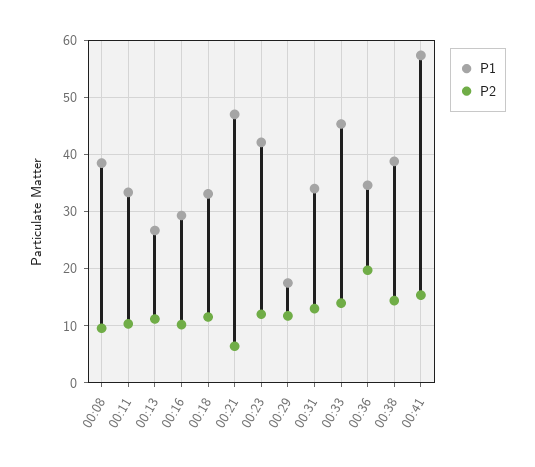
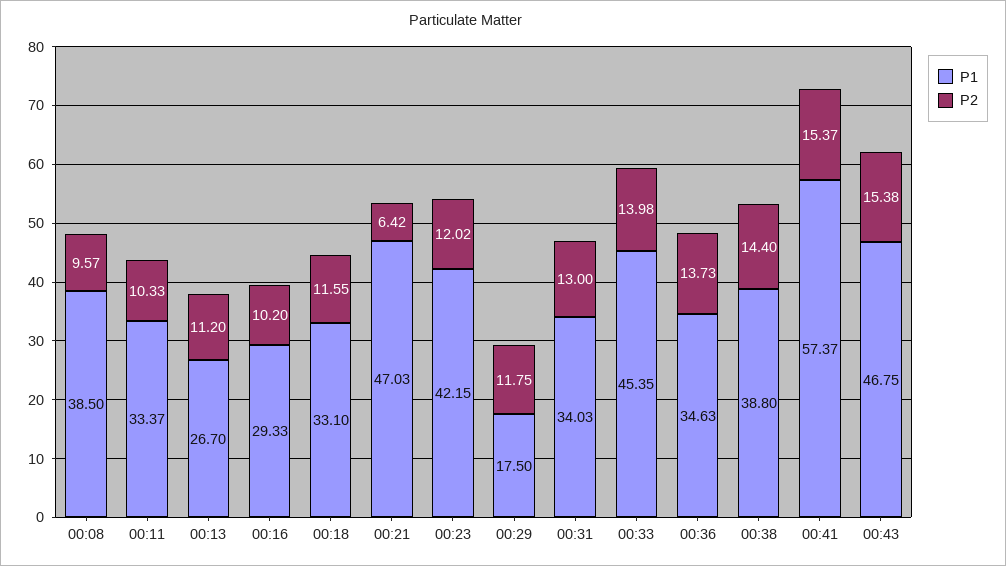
P2, 00:36: 20 -> 13.73
P1, 00:43: none -> 46.75
P2, 00:43: none -> 15.38

